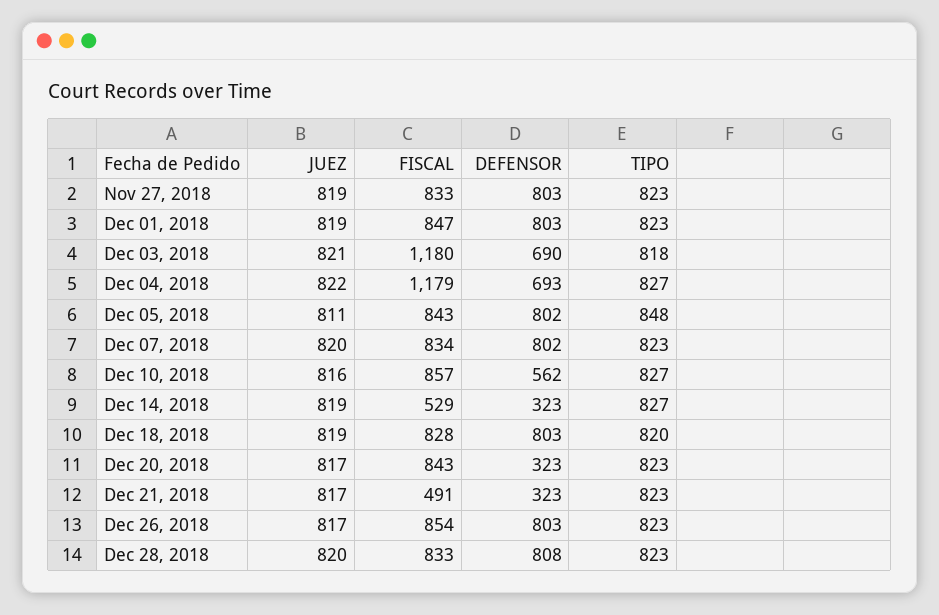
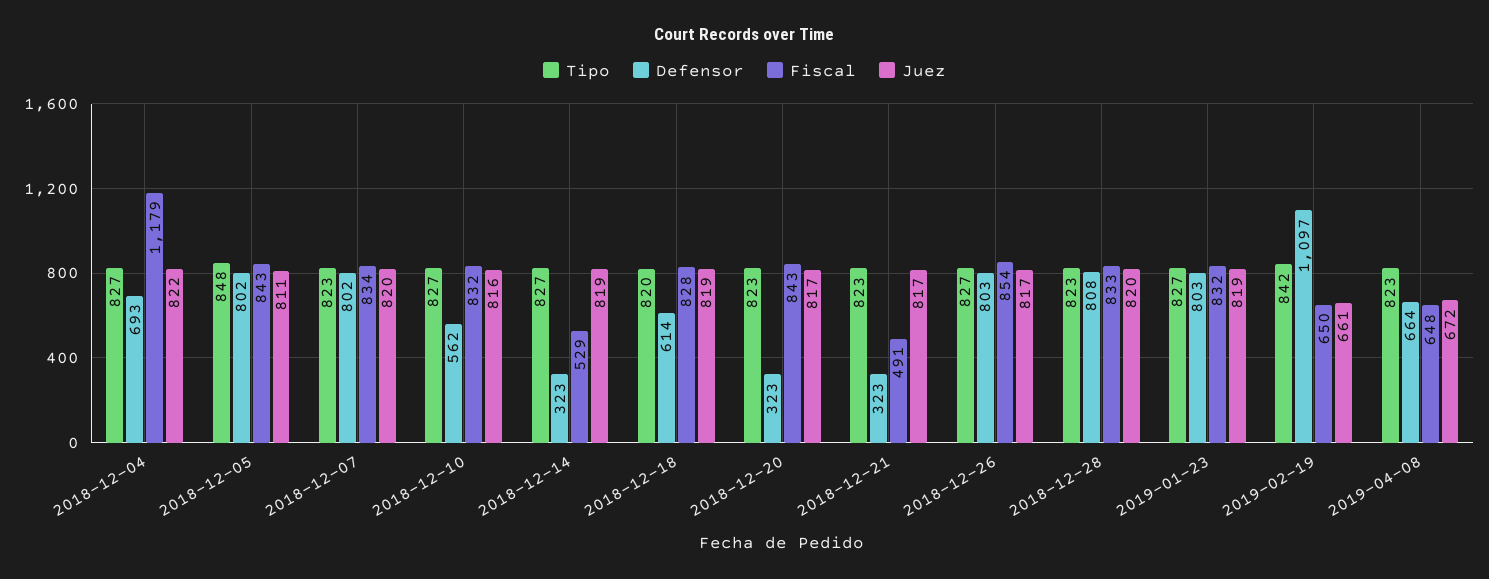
JUEZ, Nov 27, 2018: 819 -> none
FISCAL, Nov 27, 2018: 833 -> none
DEFENSOR, Nov 27, 2018: 803 -> none
TIPO, Nov 27, 2018: 823 -> none
JUEZ, Dec 01, 2018: 819 -> none
FISCAL, Dec 01, 2018: 847 -> none
DEFENSOR, Dec 01, 2018: 803 -> none
TIPO, Dec 01, 2018: 823 -> none
JUEZ, Dec 03, 2018: 821 -> none
FISCAL, Dec 03, 2018: 1180 -> none
DEFENSOR, Dec 03, 2018: 690 -> none
TIPO, Dec 03, 2018: 818 -> none
FISCAL, Dec 10, 2018: 857 -> 832
DEFENSOR, Dec 18, 2018: 803 -> 614
TIPO, Dec 26, 2018: 823 -> 827
TIPO, 2019-01-23: none -> 827
DEFENSOR, 2019-01-23: none -> 803
FISCAL, 2019-01-23: none -> 832
JUEZ, 2019-01-23: none -> 819
TIPO, 2019-02-19: none -> 842
DEFENSOR, 2019-02-19: none -> 1097
FISCAL, 2019-02-19: none -> 650
JUEZ, 2019-02-19: none -> 661
TIPO, 2019-04-08: none -> 823
DEFENSOR, 2019-04-08: none -> 664
FISCAL, 2019-04-08: none -> 648
JUEZ, 2019-04-08: none -> 672

